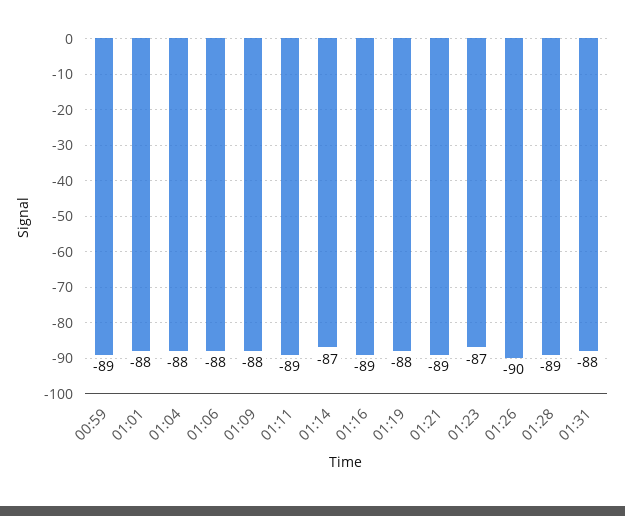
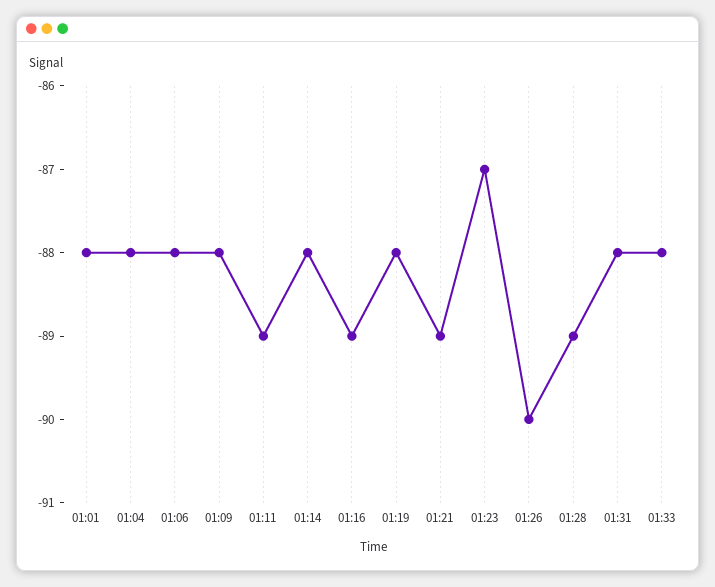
00:59: -89 -> none
01:14: -87 -> -88
01:33: none -> -88

